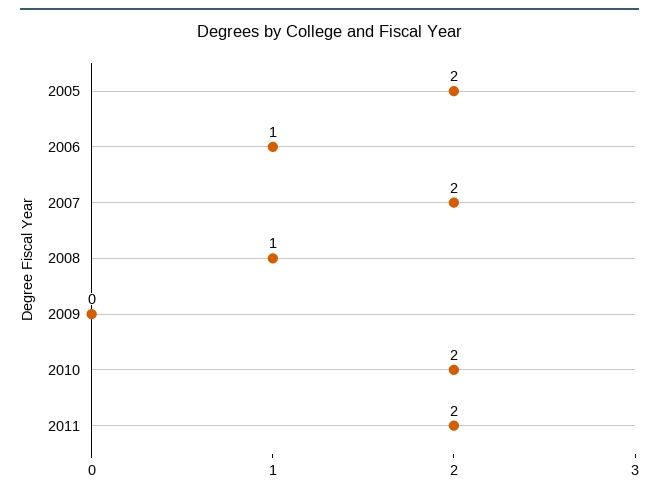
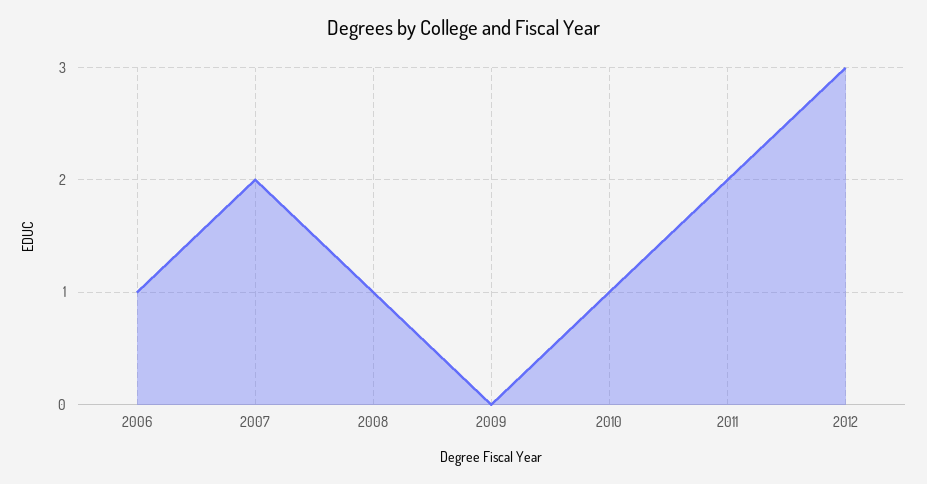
2005: 2 -> none
2010: 2 -> 1
2012: none -> 3

